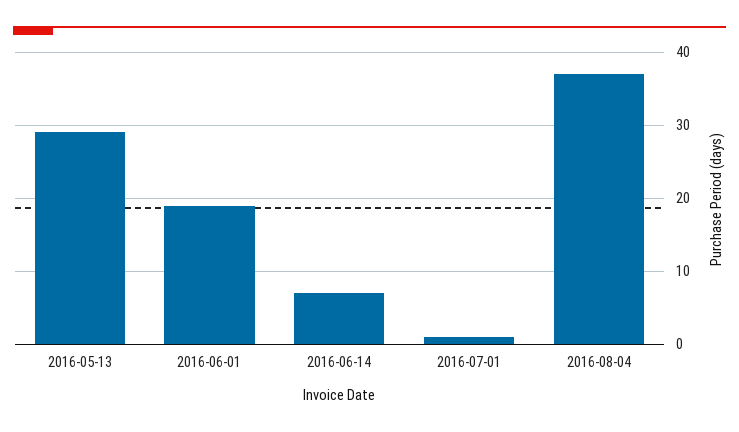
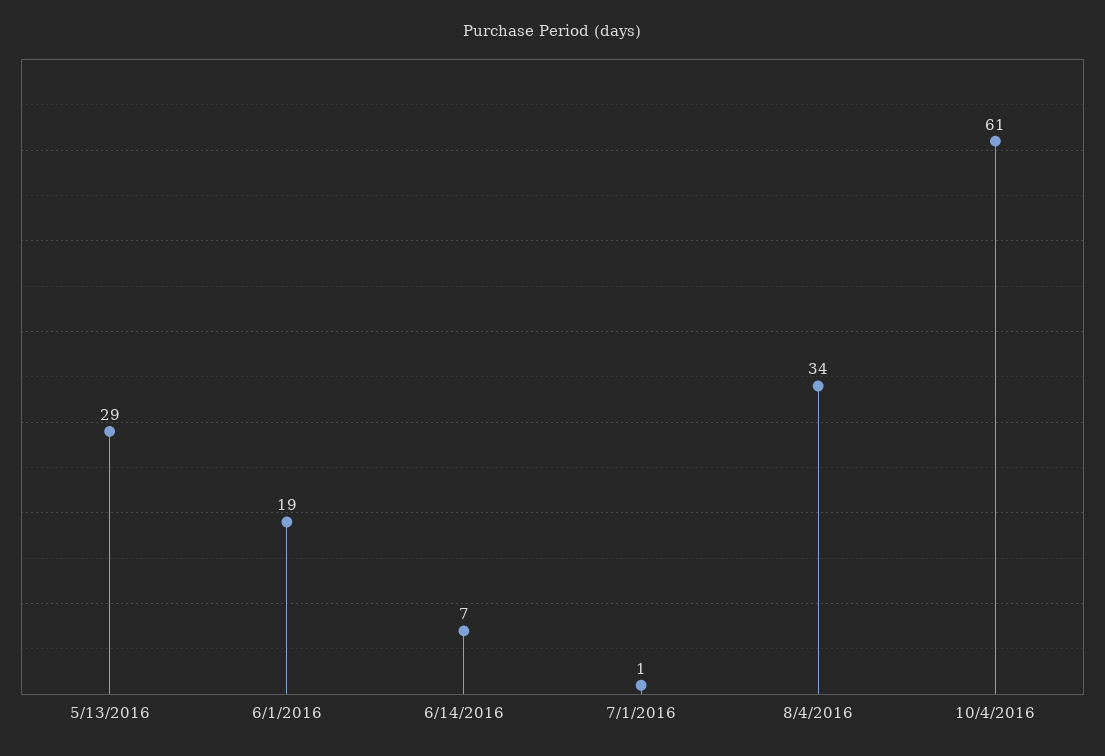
2016-08-04: 37 -> 34
10/4/2016: none -> 61

